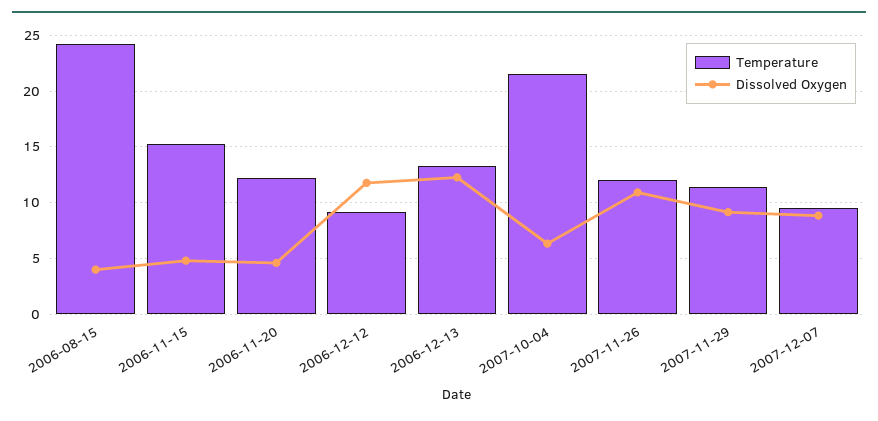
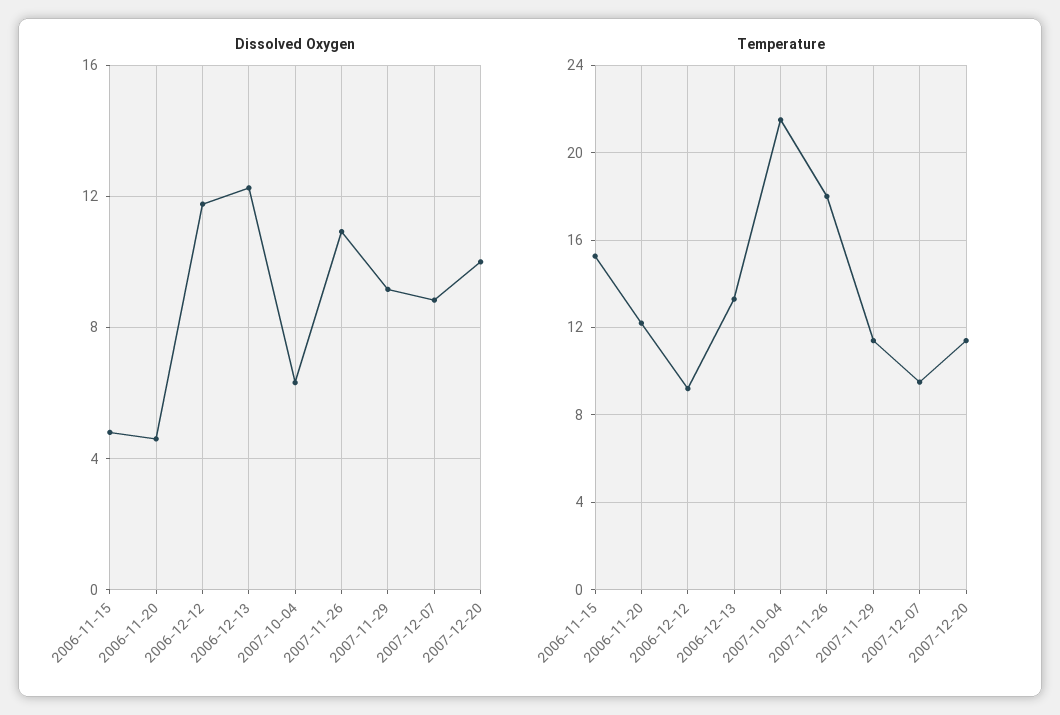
Temperature, 2006-08-15: 24 -> none
Dissolved Oxygen, 2006-08-15: 4 -> none
Temperature, 2007-11-26: 12 -> 18
Dissolved Oxygen, 2007-12-20: none -> 10
Temperature, 2007-12-20: none -> 11.5

